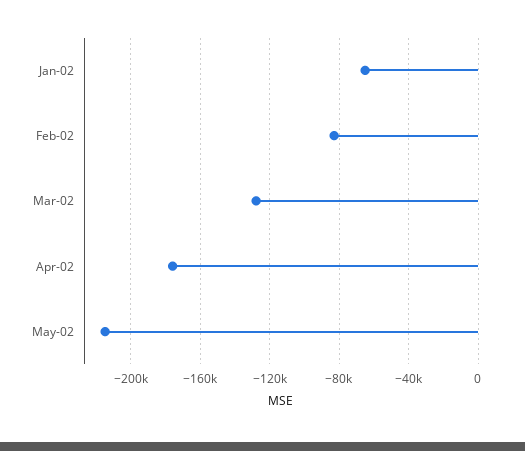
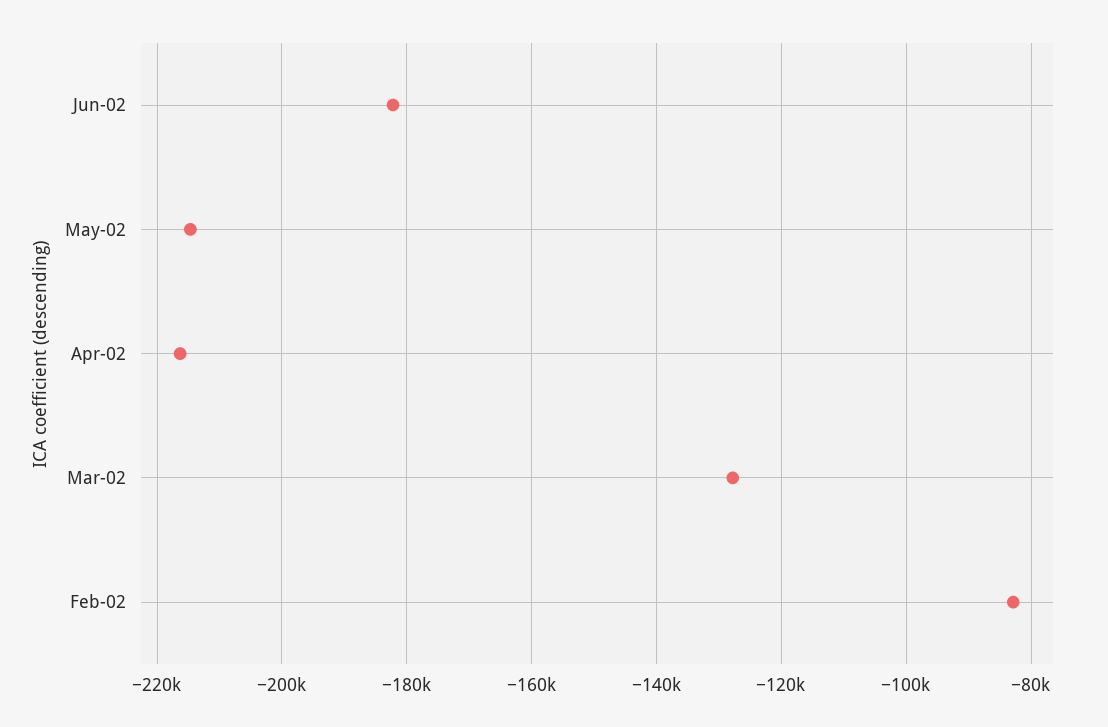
Jan-02: -65000 -> none
Apr-02: -175000 -> -216000
Jun-02: none -> -182000

